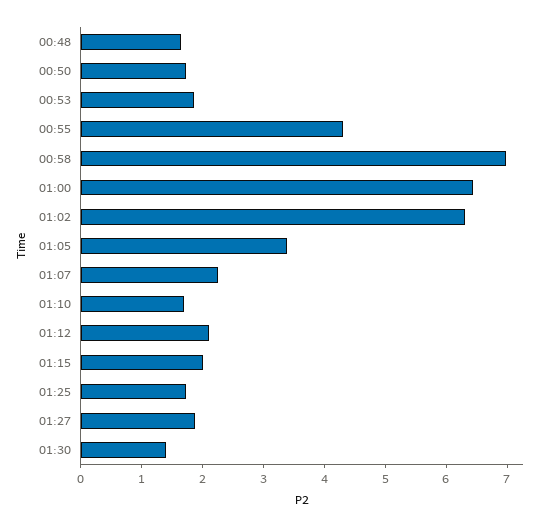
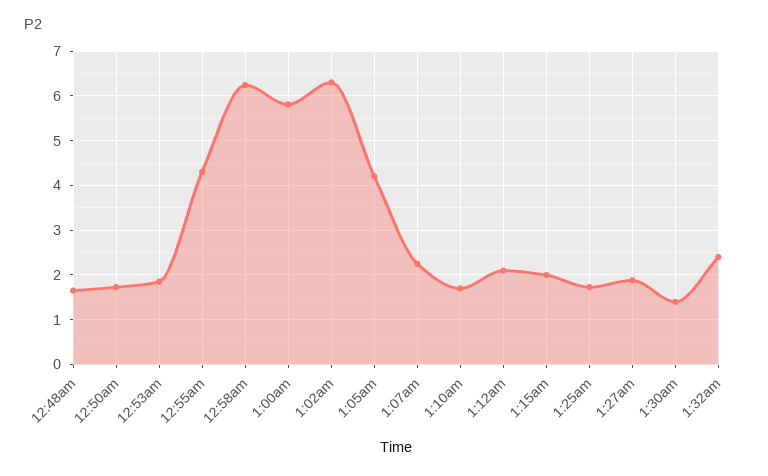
00:58: 7 -> 6.2
01:00: 6.4 -> 5.8
01:05: 3.4 -> 4.2
1:32am: none -> 2.4

